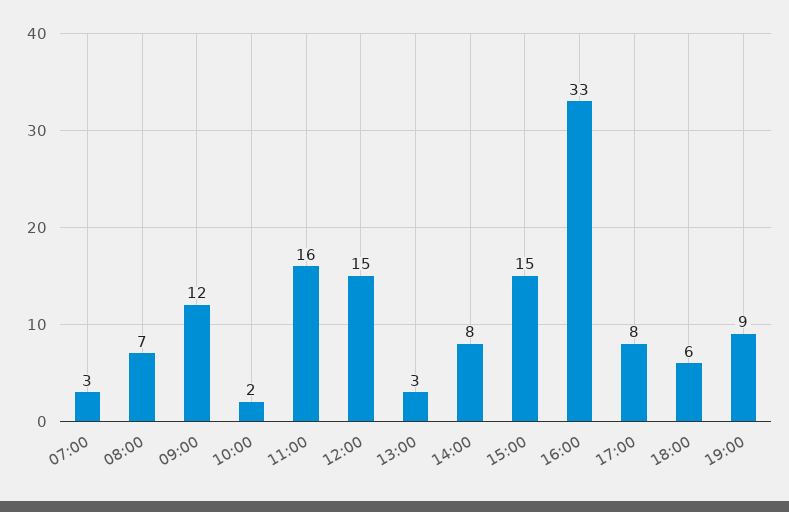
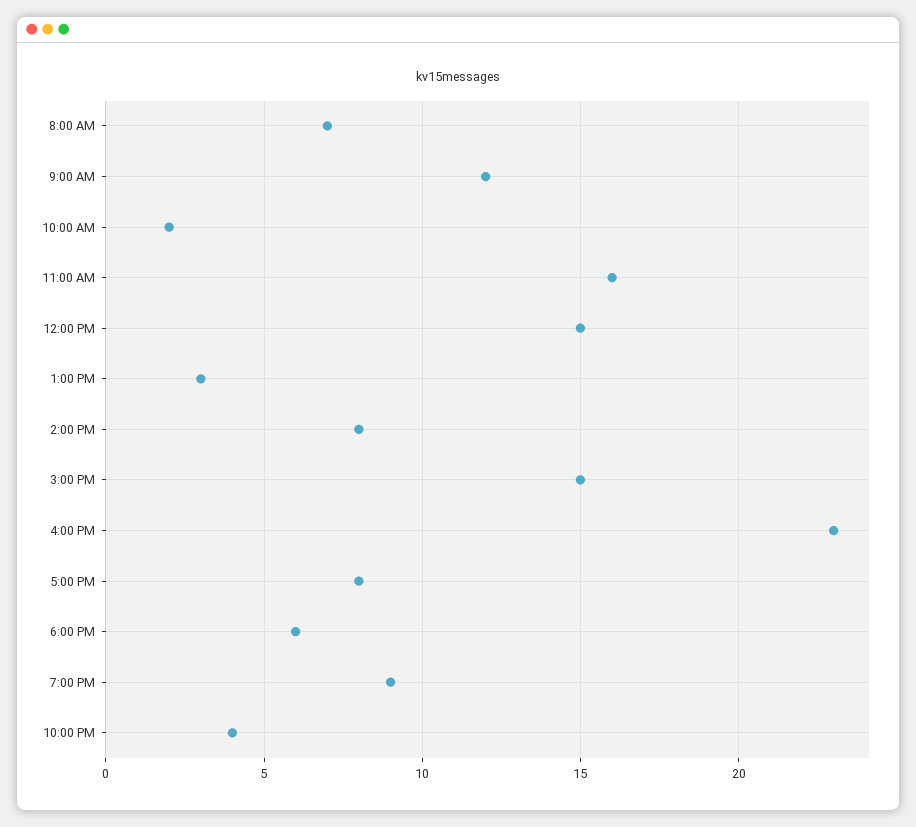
07:00: 3 -> none
16:00: 33 -> 23
10:00 PM: none -> 4

